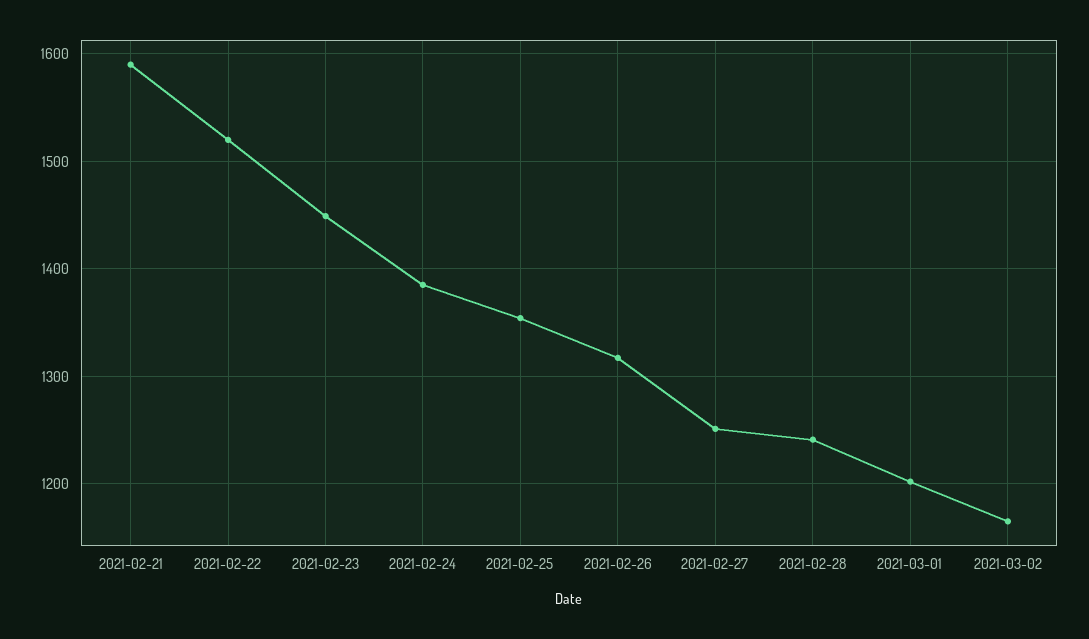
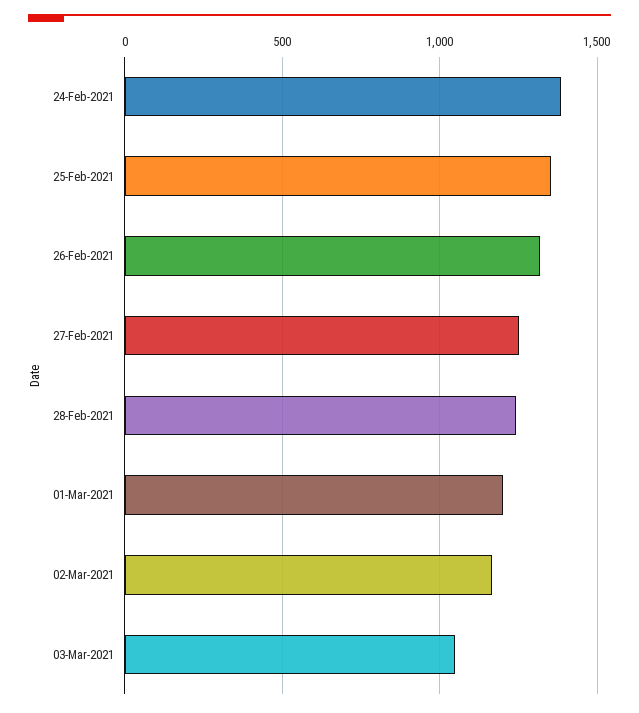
2021-02-21: 1590 -> none
2021-02-22: 1520 -> none
2021-02-23: 1450 -> none
03-Mar-2021: none -> 1050

